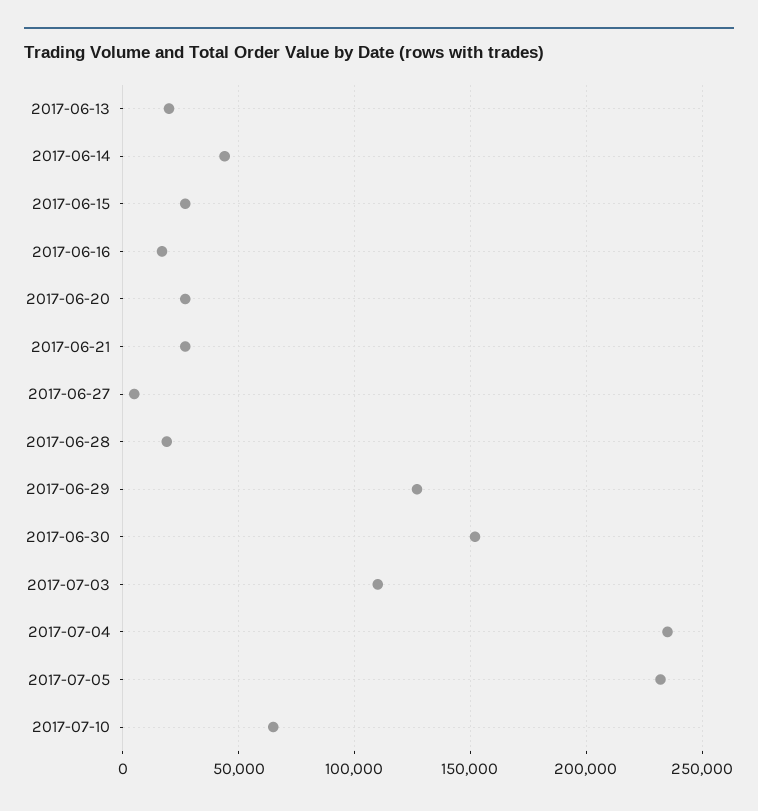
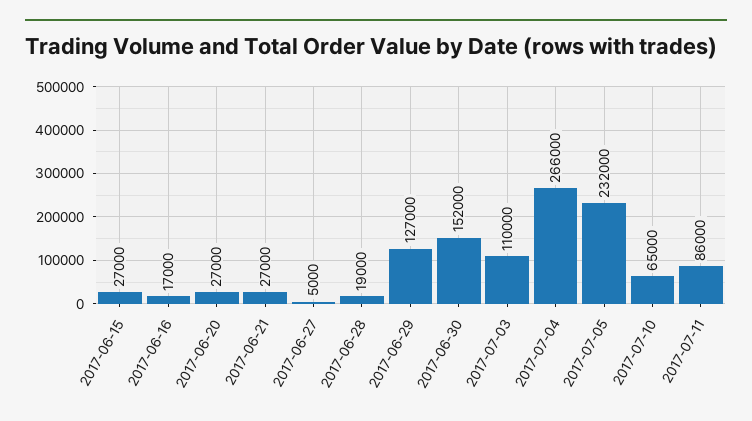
2017-06-13: 20000 -> none
2017-06-14: 45000 -> none
2017-07-04: 235000 -> 266000
2017-07-11: none -> 86000

